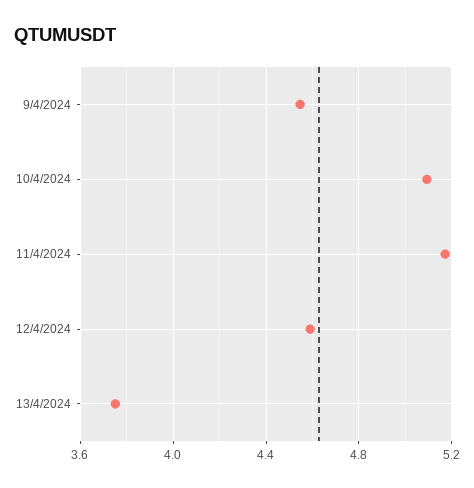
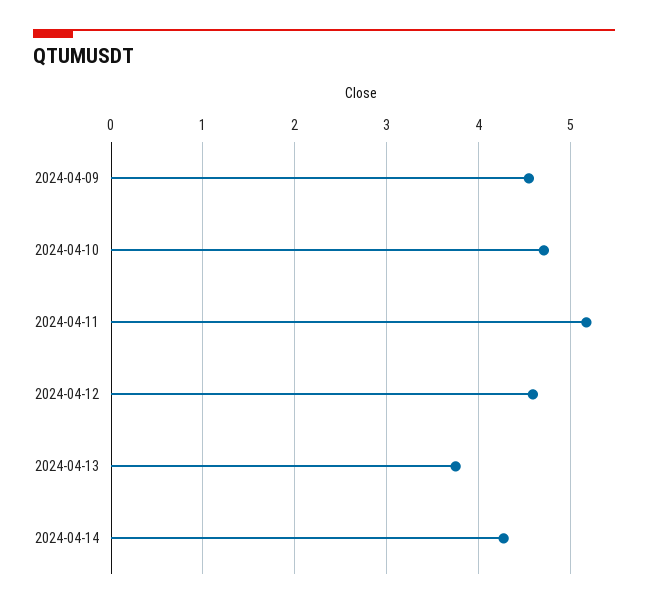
10/4/2024: 5.1 -> 4.7
2024-04-14: none -> 4.3

